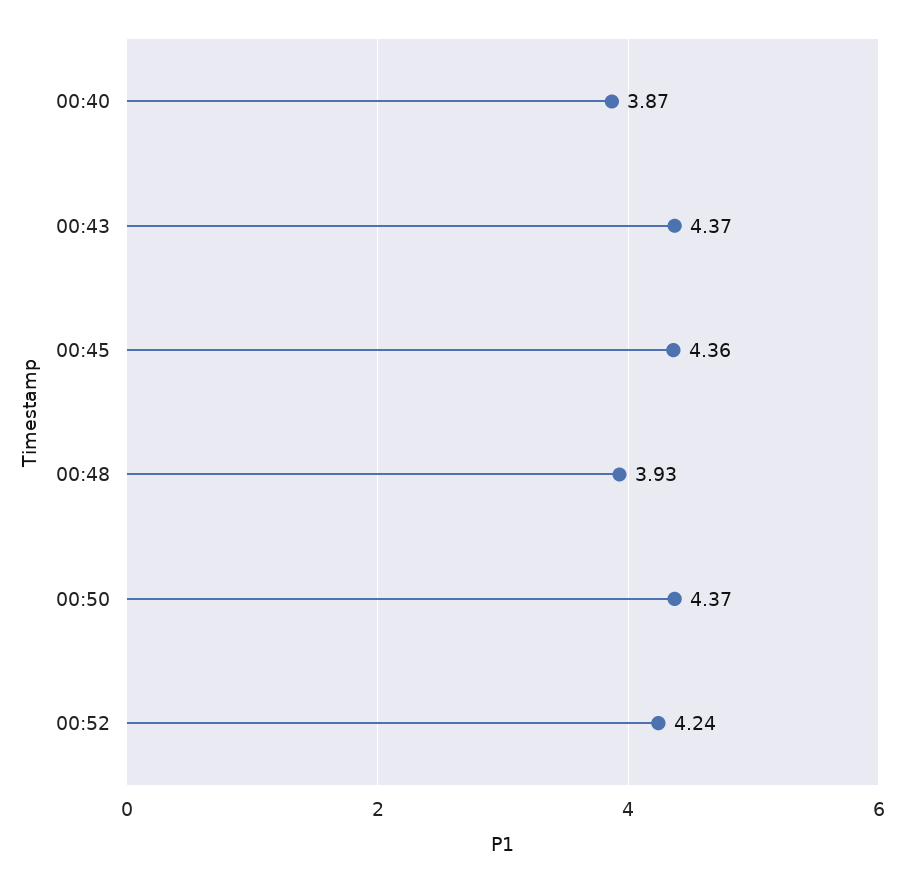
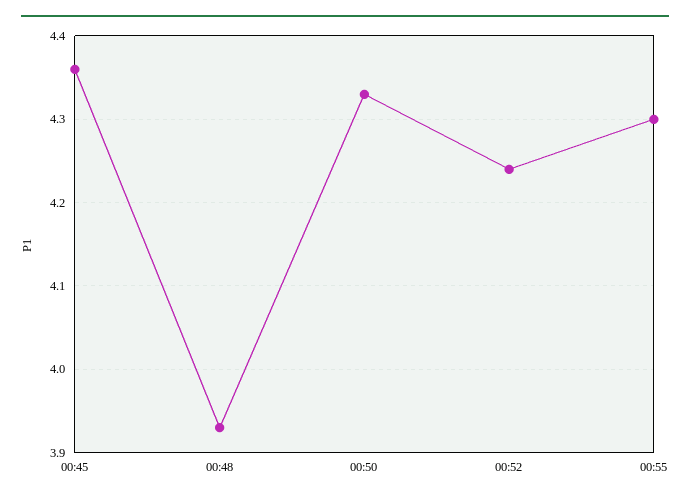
00:40: 3.87 -> none
00:43: 4.37 -> none
00:50: 4.37 -> 4.33
00:55: none -> 4.3

